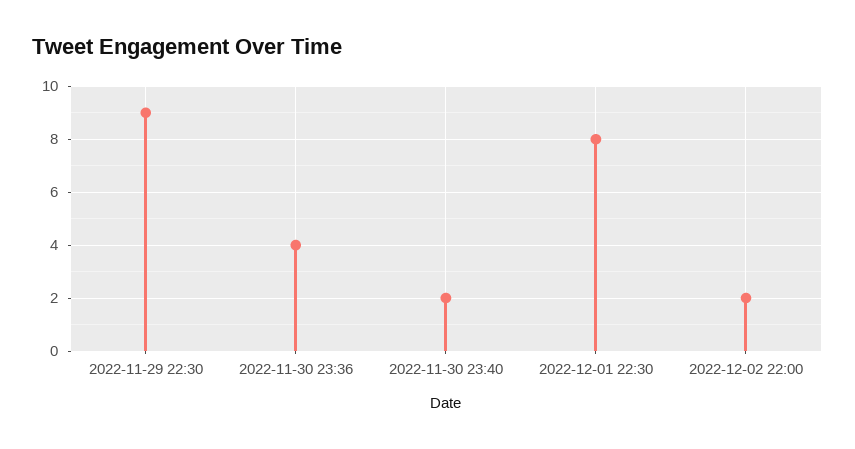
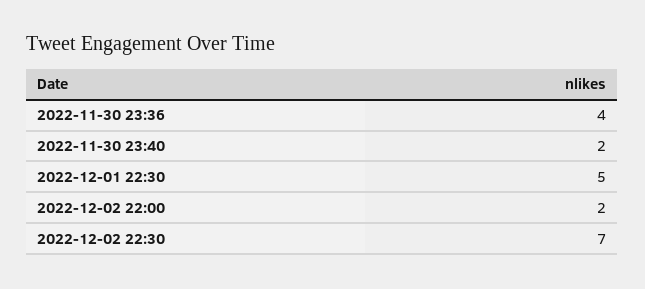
2022-11-29 22:30: 9 -> none
2022-12-01 22:30: 8 -> 5
2022-12-02 22:30: none -> 7

